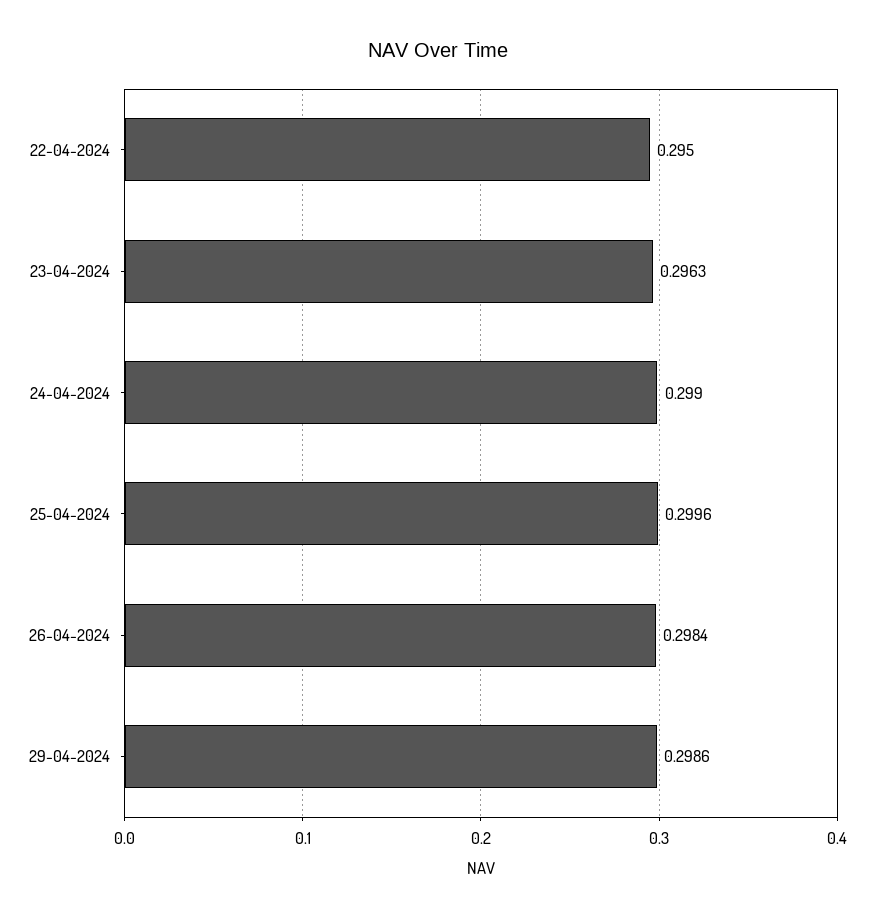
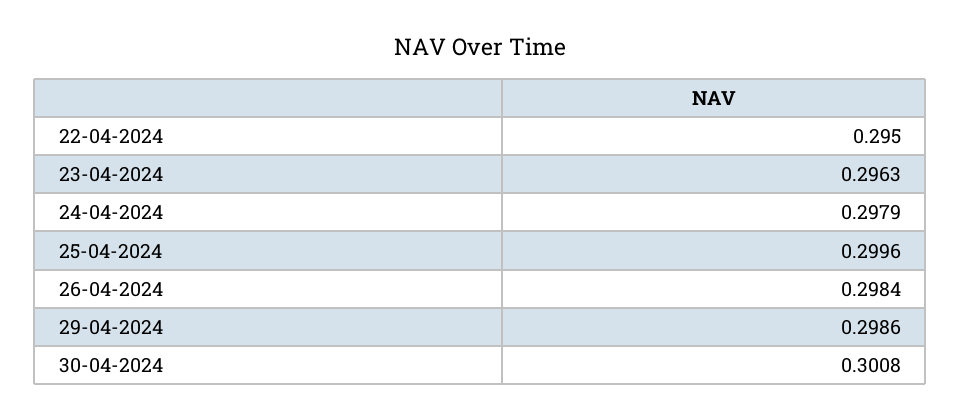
24-04-2024: 0.299 -> 0.2979
30-04-2024: none -> 0.3008

